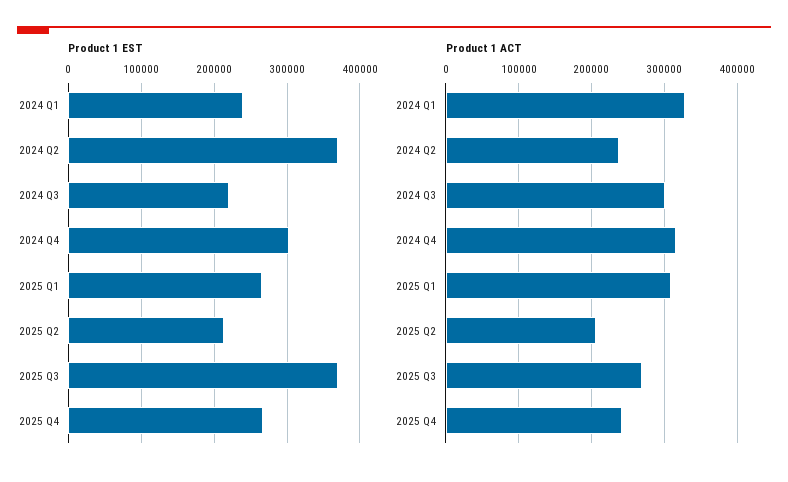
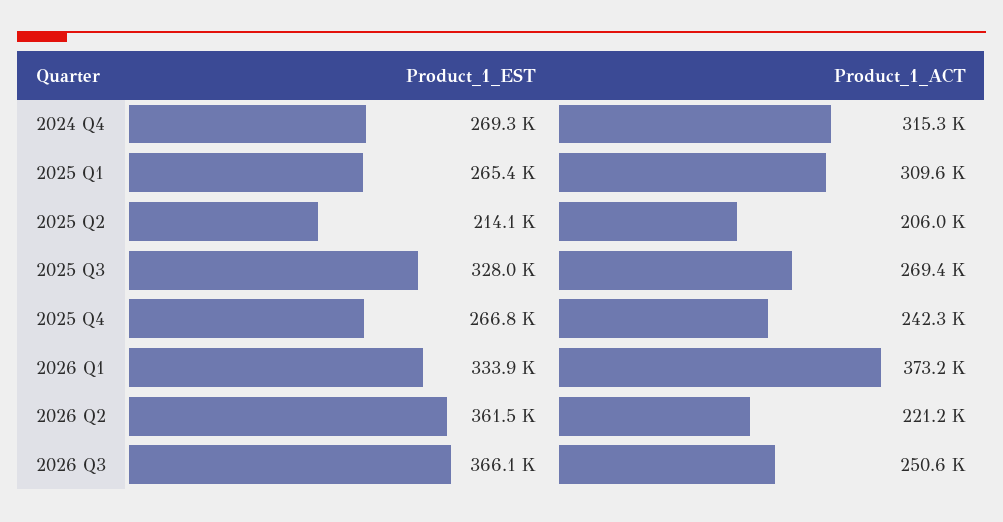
Product 1 EST, 2024 Q1: 240000 -> none
Product 1 EST, 2024 Q2: 370000 -> none
Product 1 EST, 2024 Q3: 220000 -> none
Product 1 EST, 2024 Q4: 300000 -> 269300
Product 1 EST, 2025 Q3: 370000 -> 328000
Product 1 ACT, 2024 Q1: 330000 -> none
Product 1 ACT, 2024 Q2: 240000 -> none
Product 1 ACT, 2024 Q3: 300000 -> none
Product 1 EST, 2026 Q1: none -> 333900
Product 1 ACT, 2026 Q1: none -> 373200
Product 1 EST, 2026 Q2: none -> 361500
Product 1 ACT, 2026 Q2: none -> 221200
Product 1 EST, 2026 Q3: none -> 366100
Product 1 ACT, 2026 Q3: none -> 250600

